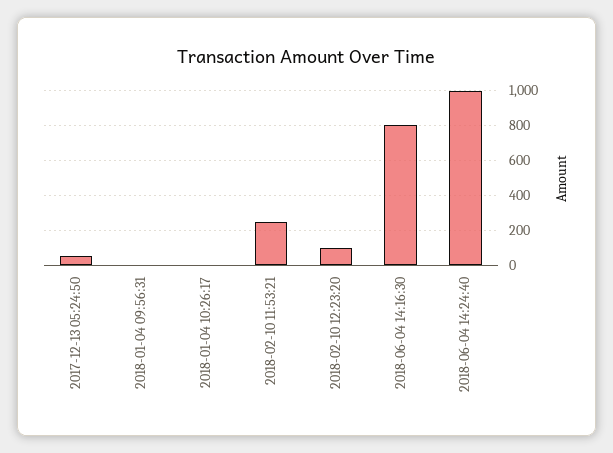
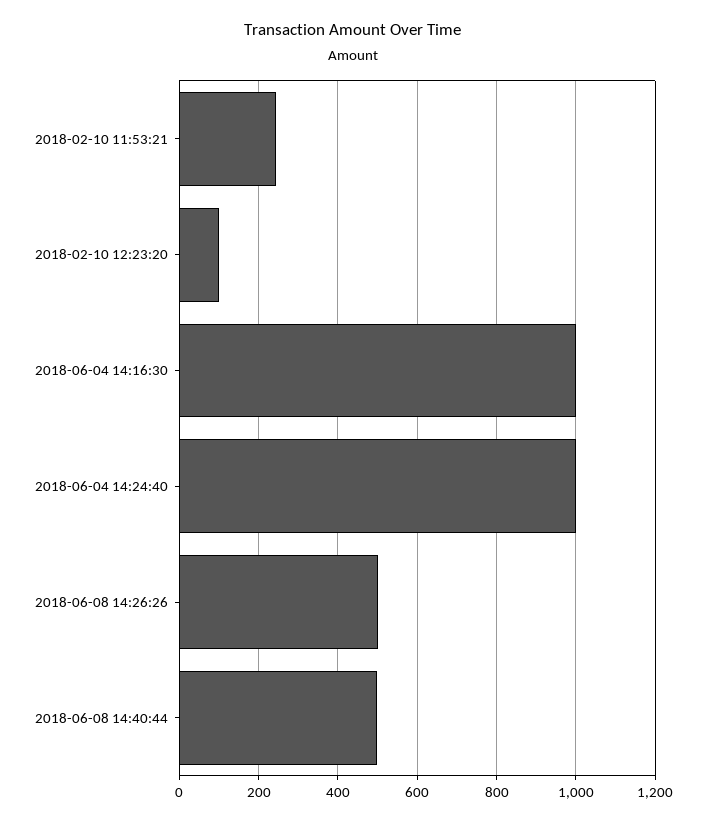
2017-12-13 05:24:50: 50 -> none
2018-01-04 09:56:31: 0 -> none
2018-01-04 10:26:17: 0 -> none
2018-06-04 14:16:30: 800 -> 1000
2018-06-08 14:26:26: none -> 500
2018-06-08 14:40:44: none -> 500

